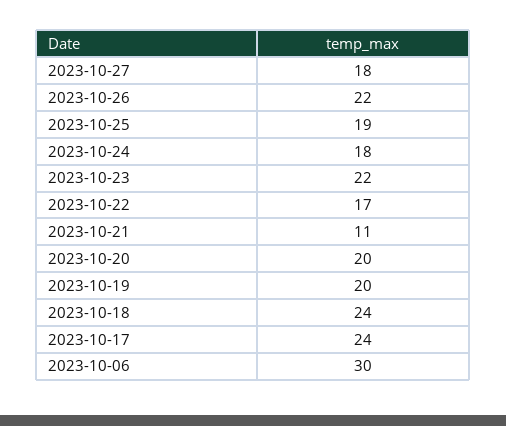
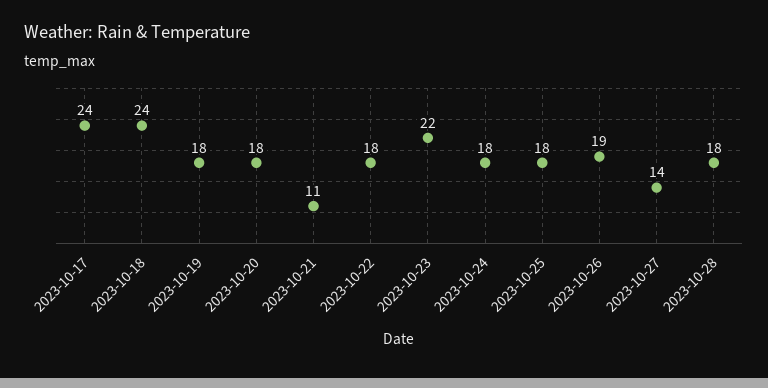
2023-10-27: 18 -> 14
2023-10-26: 22 -> 19
2023-10-25: 19 -> 18
2023-10-22: 17 -> 18
2023-10-20: 20 -> 18
2023-10-19: 20 -> 18
2023-10-06: 30 -> none
2023-10-28: none -> 18

